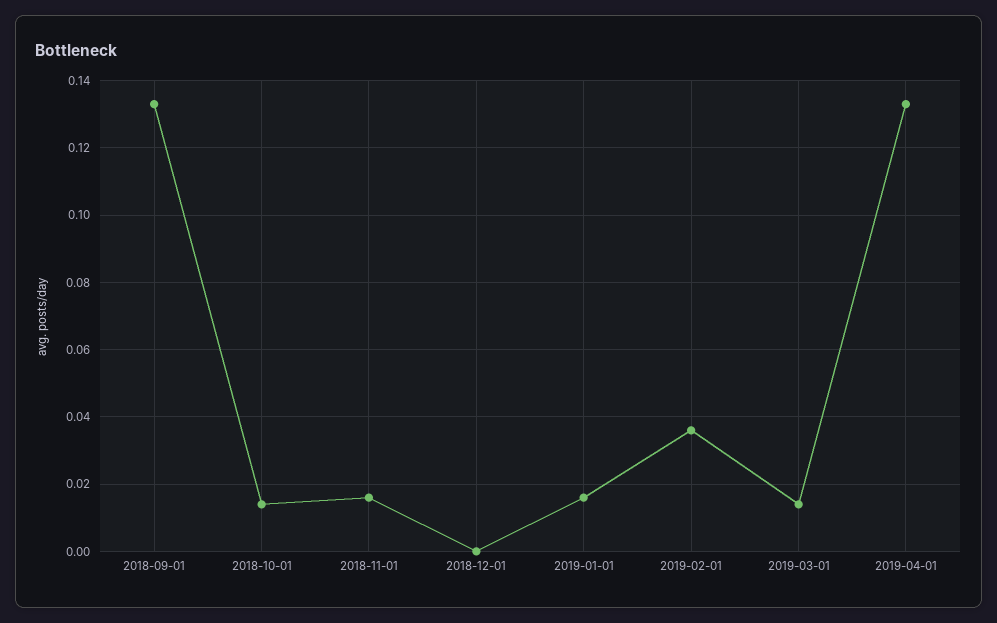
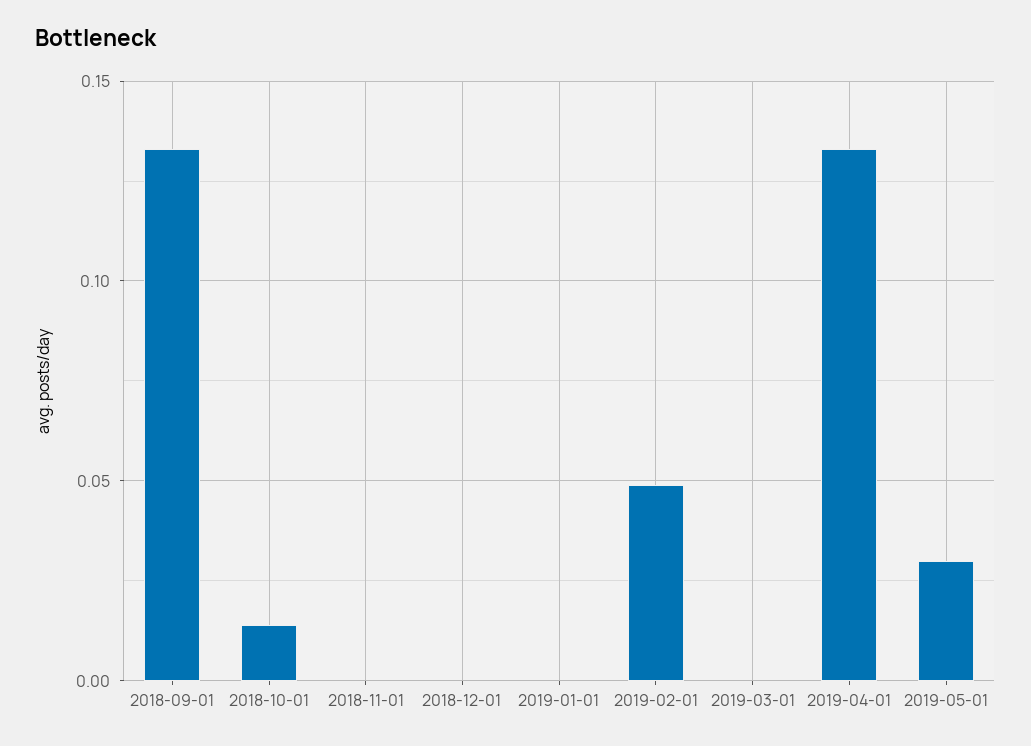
2018-11-01: 0.015 -> 0
2019-01-01: 0.015 -> 0
2019-02-01: 0.035 -> 0.05
2019-03-01: 0.015 -> 0
2019-05-01: none -> 0.03

